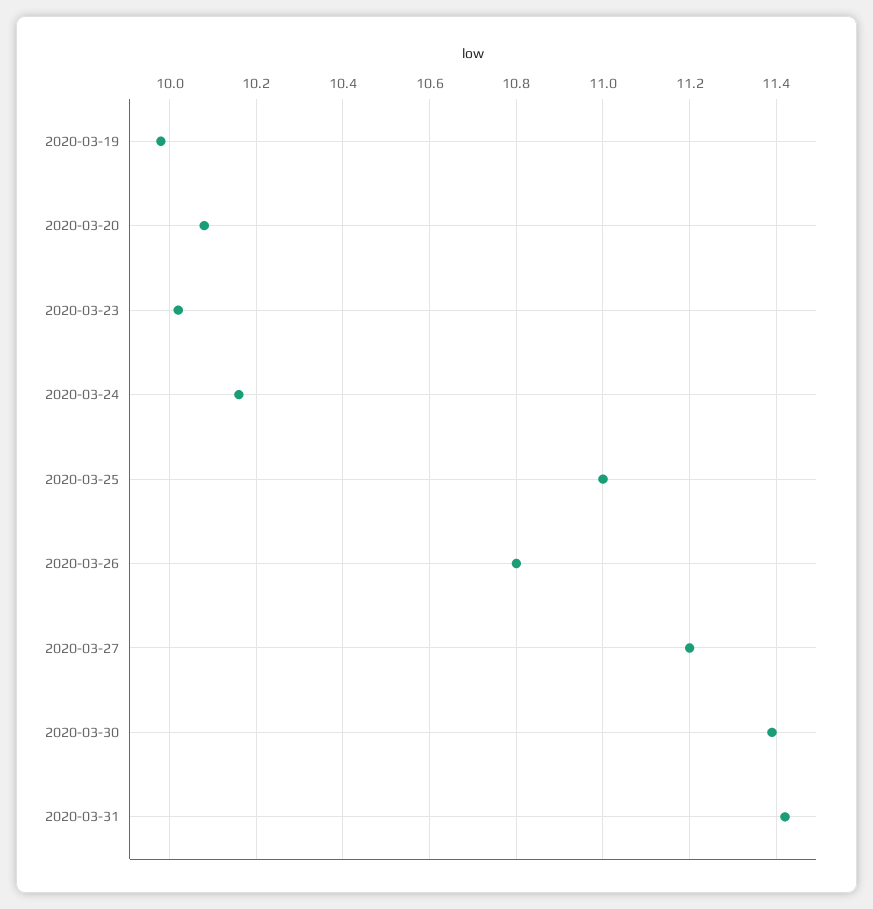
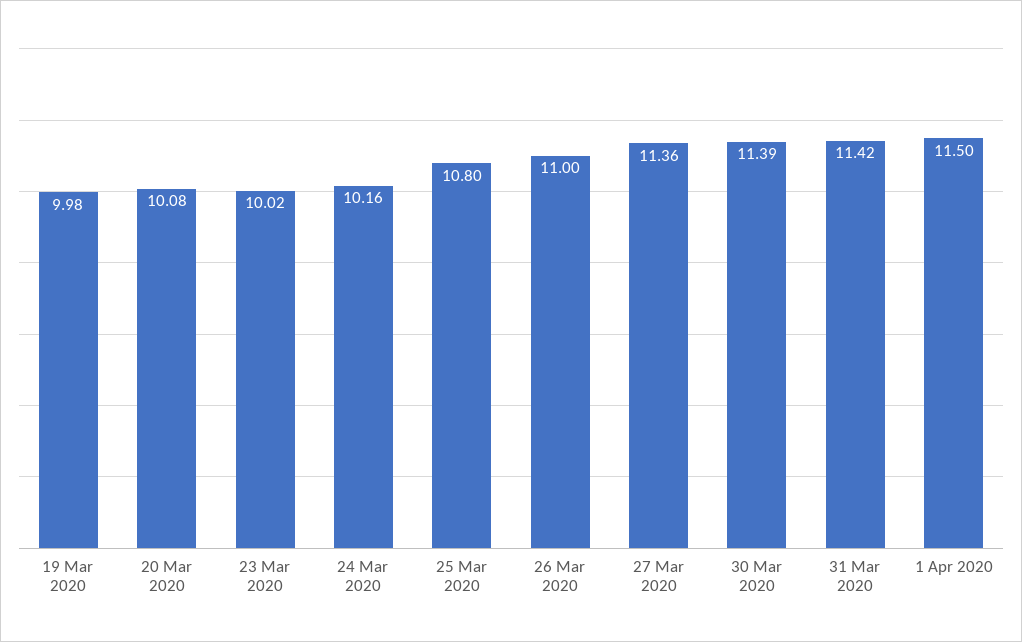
2020-03-25: 11 -> 10.8
2020-03-26: 10.8 -> 11
2020-03-27: 11.2 -> 11.36
1 Apr 2020: none -> 11.5

